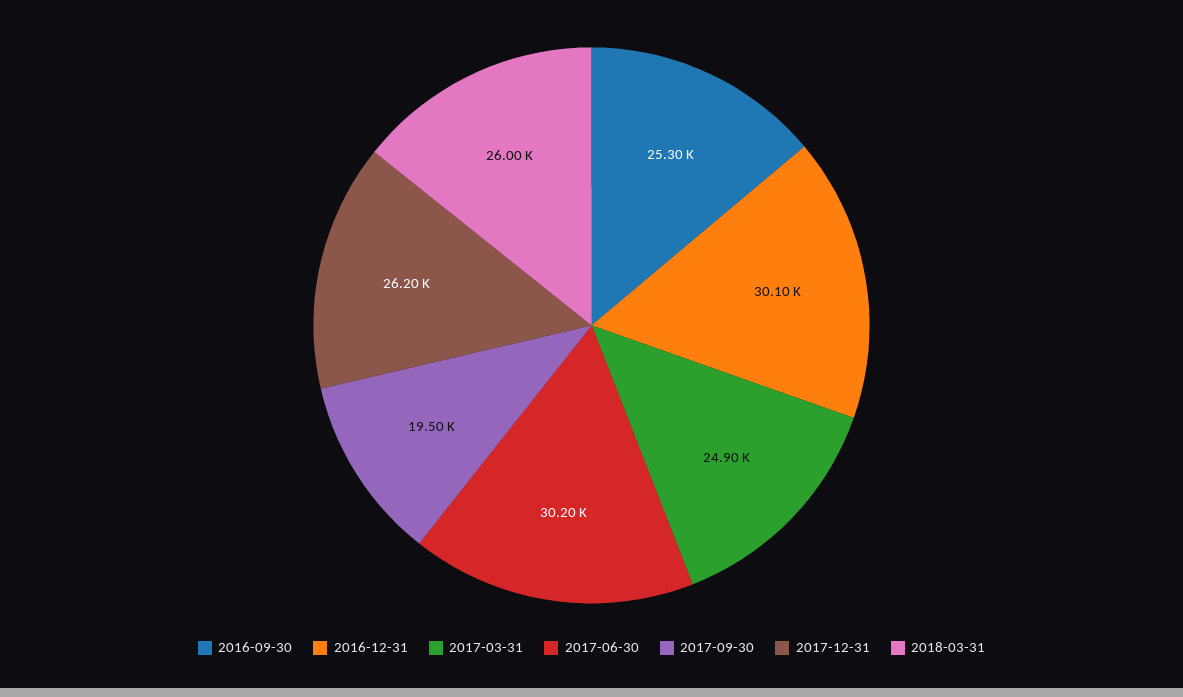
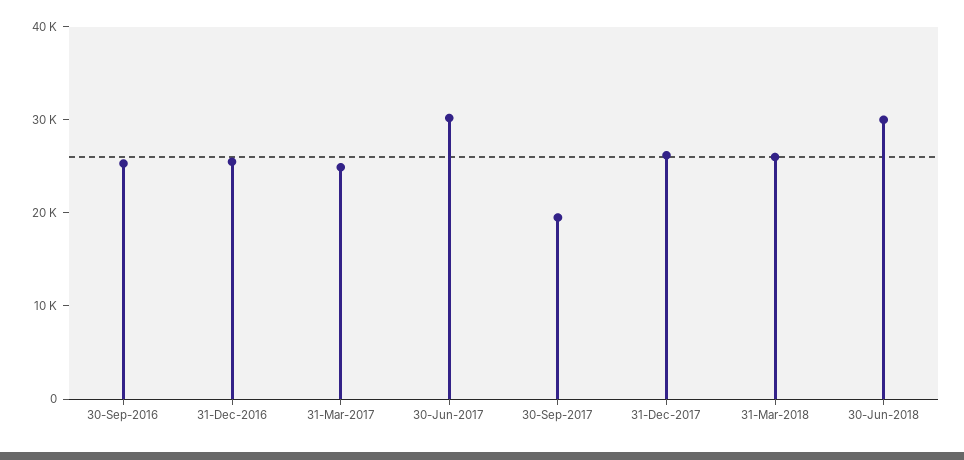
2016-12-31: 30100 -> 26000
30-Jun-2018: none -> 30000

